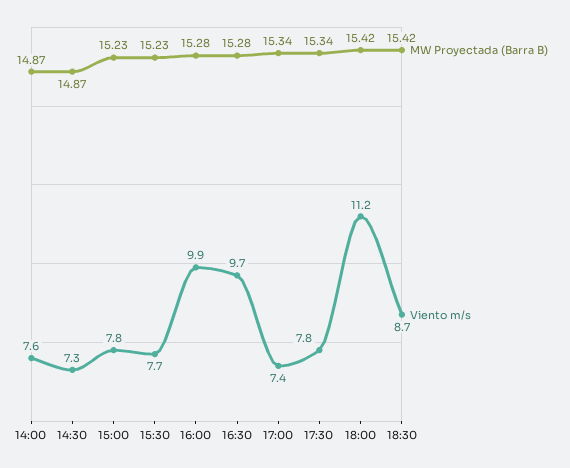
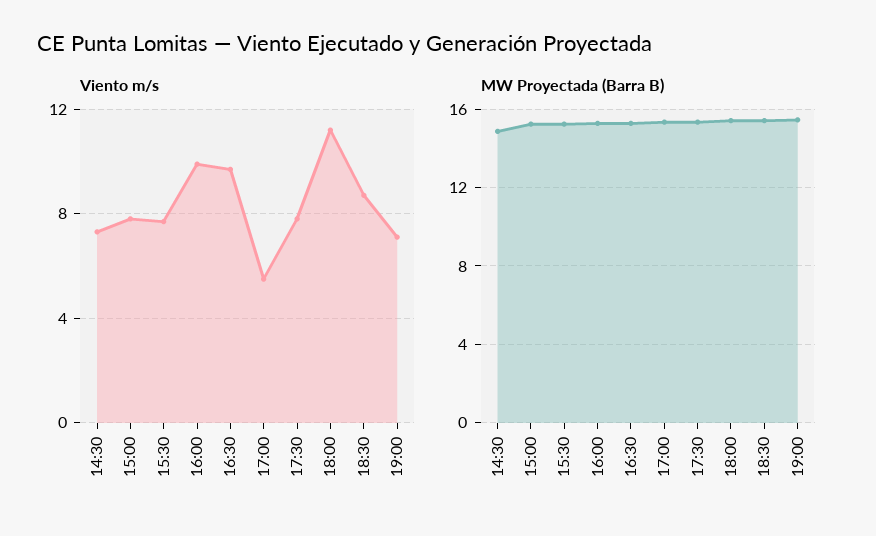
MW Proyectada (Barra B), 14:00: 14.87 -> none
Viento m/s, 14:00: 7.6 -> none
Viento m/s, 17:00: 7.4 -> 5.5
Viento m/s, 19:00: none -> 7
MW Proyectada (Barra B), 19:00: none -> 15.5

